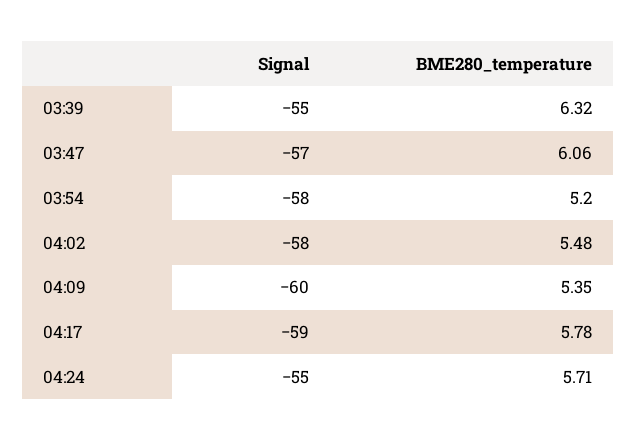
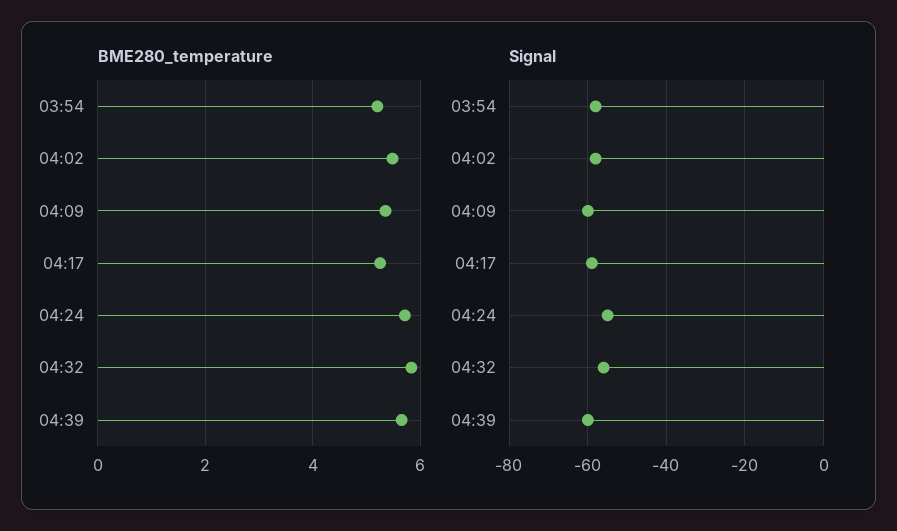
Signal, 03:39: -55 -> none
BME280_temperature, 03:39: 6.32 -> none
Signal, 03:47: -57 -> none
BME280_temperature, 03:47: 6.06 -> none
BME280_temperature, 04:17: 5.78 -> 5.2
BME280_temperature, 04:32: none -> 5.8
BME280_temperature, 04:39: none -> 5.6
Signal, 04:32: none -> -55
Signal, 04:39: none -> -60

